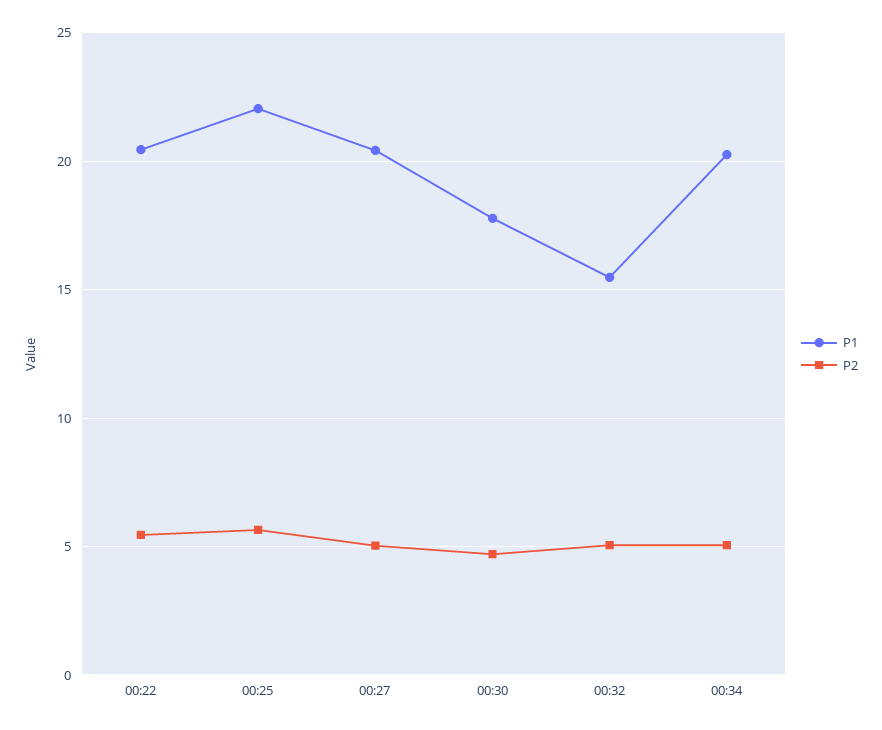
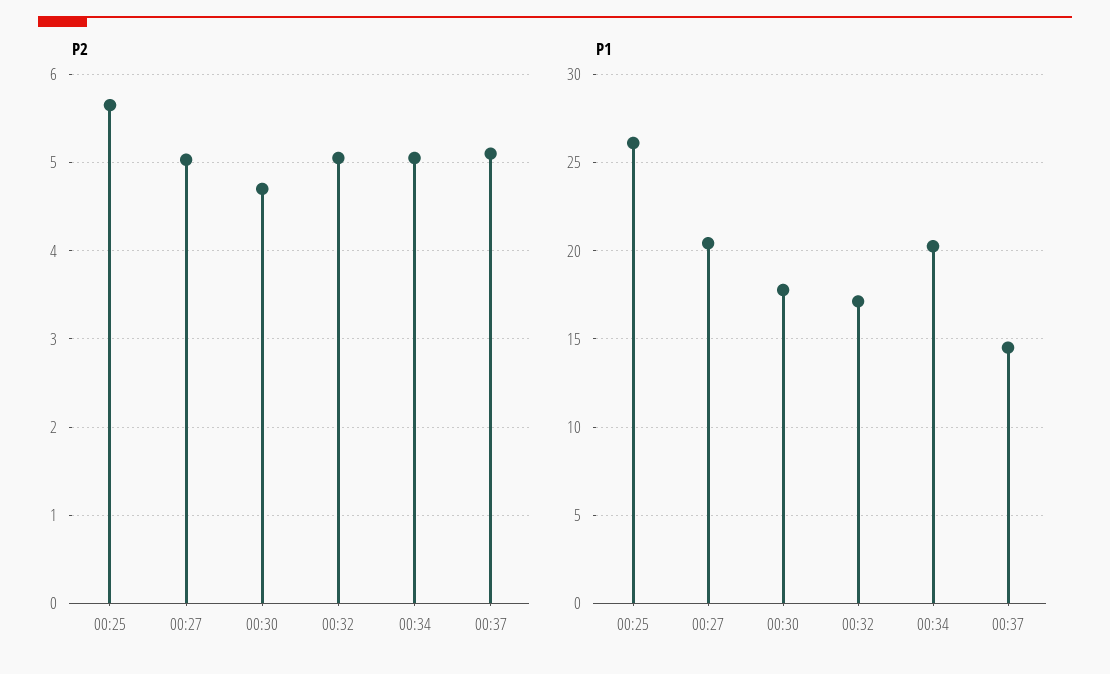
P1, 00:22: 20.5 -> none
P2, 00:22: 5.5 -> none
P1, 00:25: 22 -> 26
P1, 00:32: 15.5 -> 17
P2, 00:37: none -> 5.1
P1, 00:37: none -> 14.5

